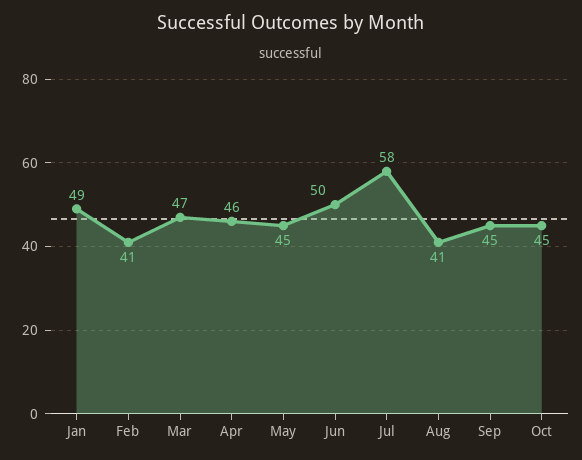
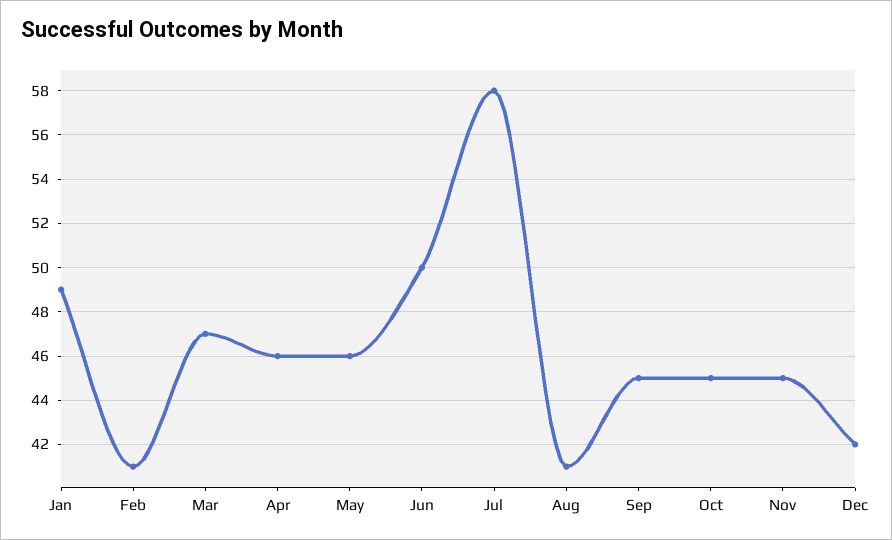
May: 45 -> 46
Nov: none -> 45
Dec: none -> 42

